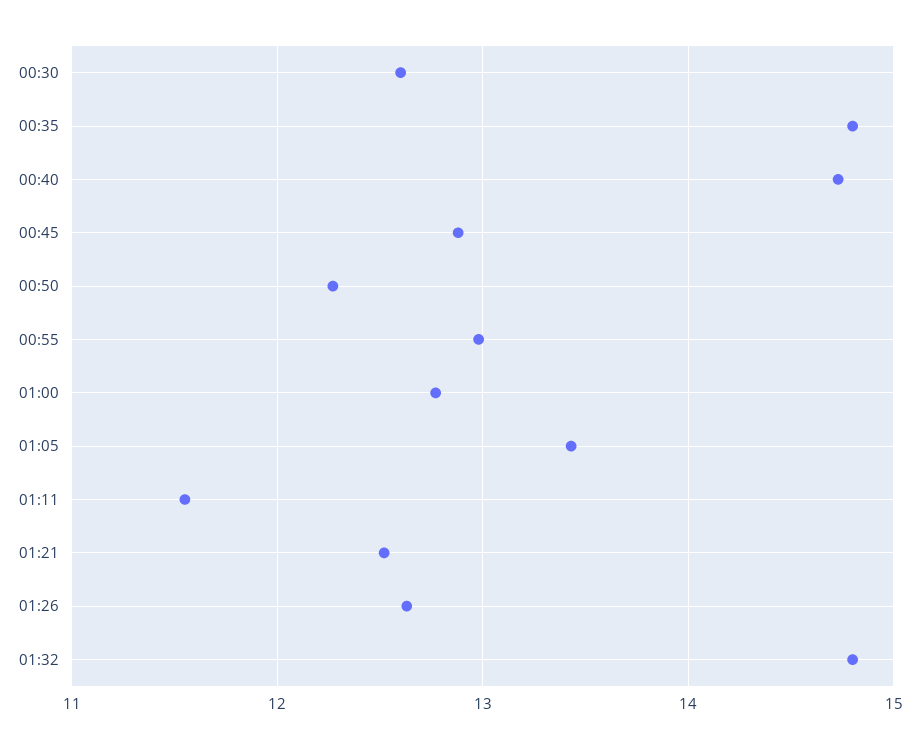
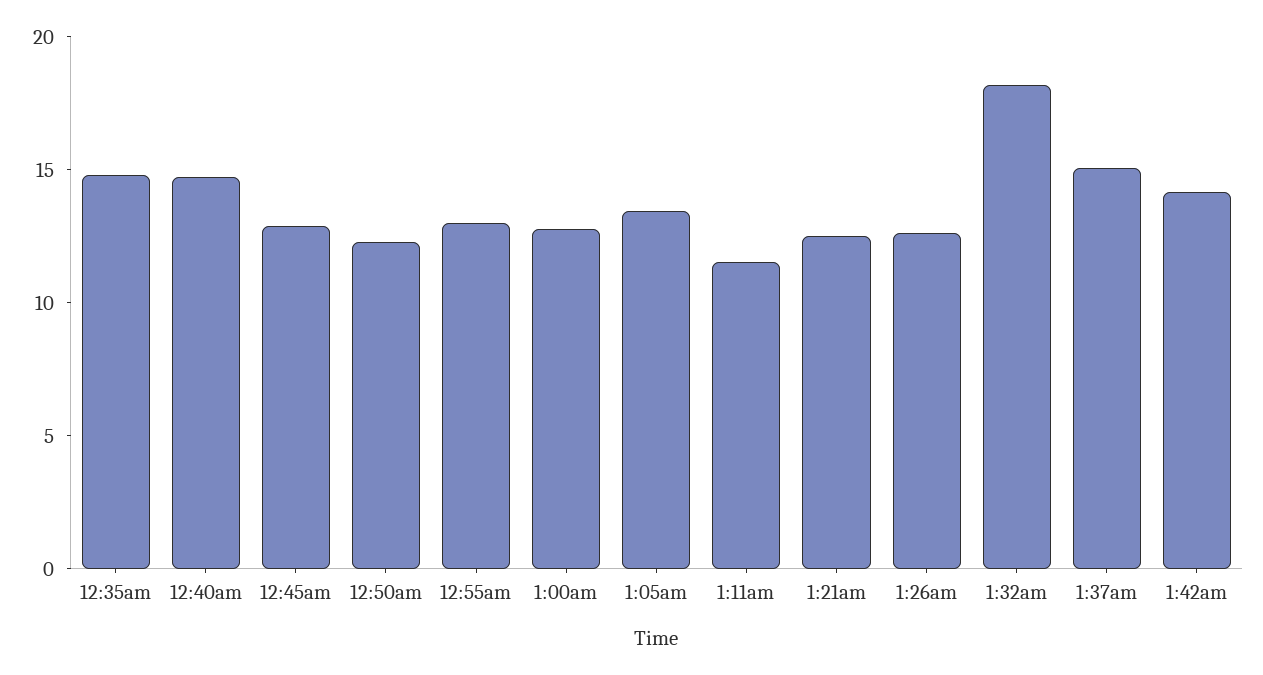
00:30: 12.6 -> none
01:32: 14.8 -> 18
1:37am: none -> 15
1:42am: none -> 14

